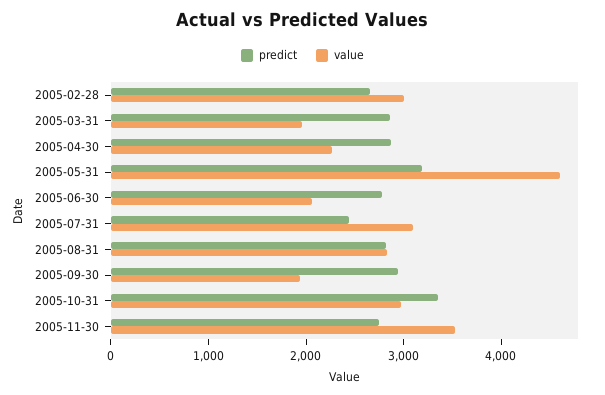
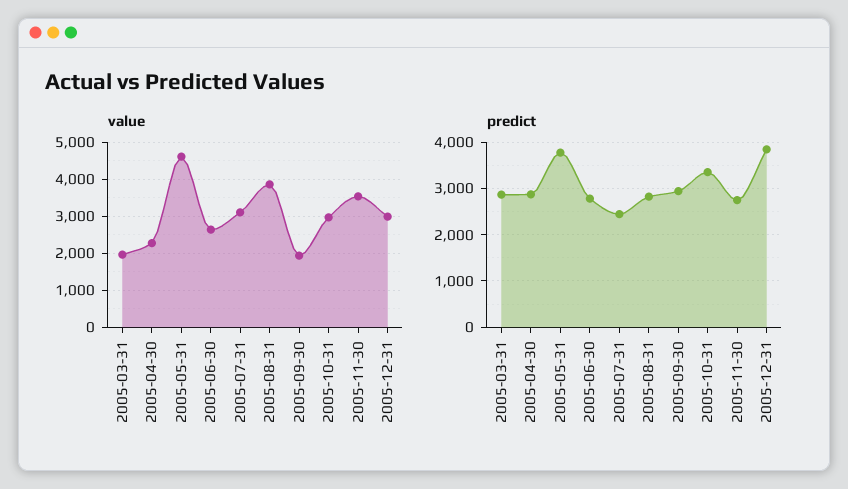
predict, 2005-02-28: 2600 -> none
value, 2005-02-28: 3000 -> none
predict, 2005-05-31: 3200 -> 3800
value, 2005-06-30: 2000 -> 2600
value, 2005-08-31: 2800 -> 3800
value, 2005-12-31: none -> 3000
predict, 2005-12-31: none -> 3800

